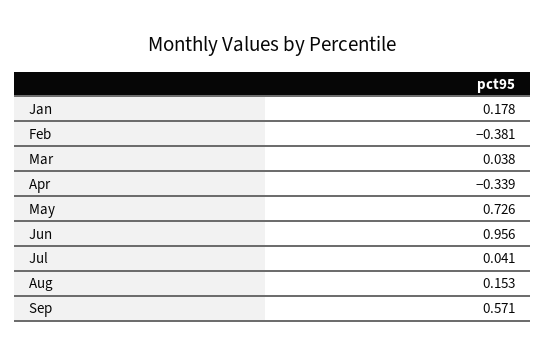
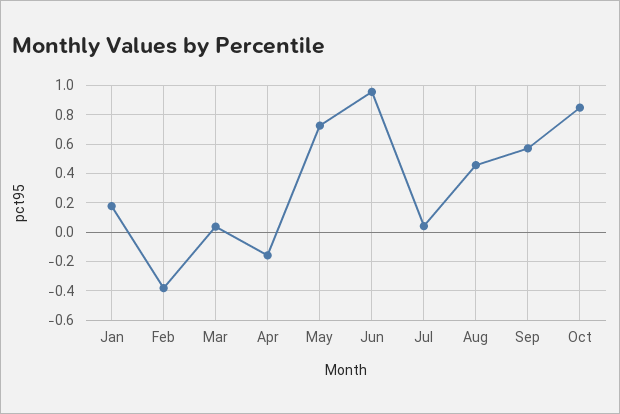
Apr: -0.339 -> -0.15
Aug: 0.153 -> 0.45
Oct: none -> 0.85

